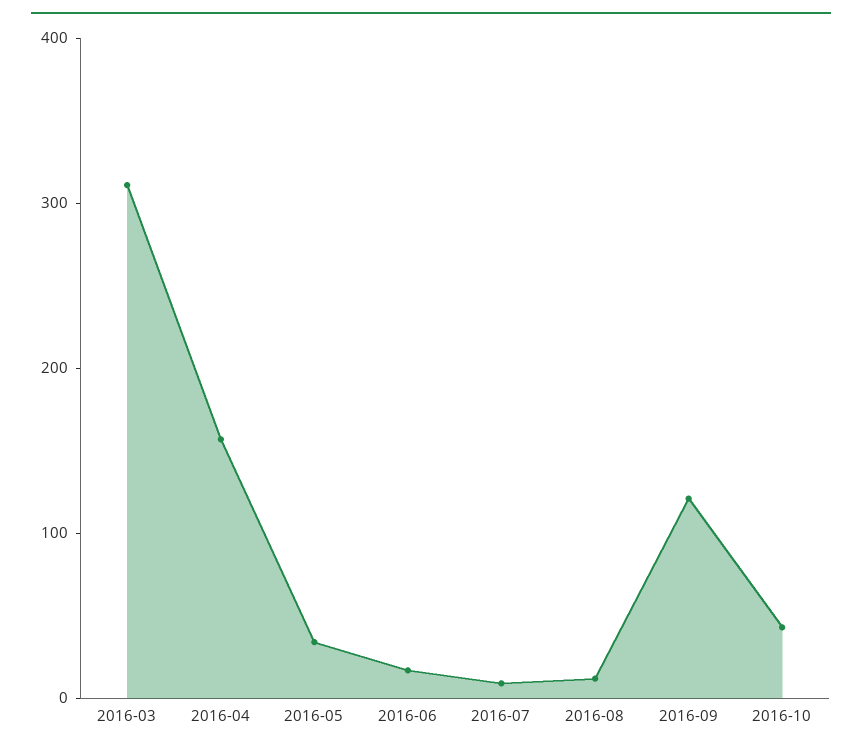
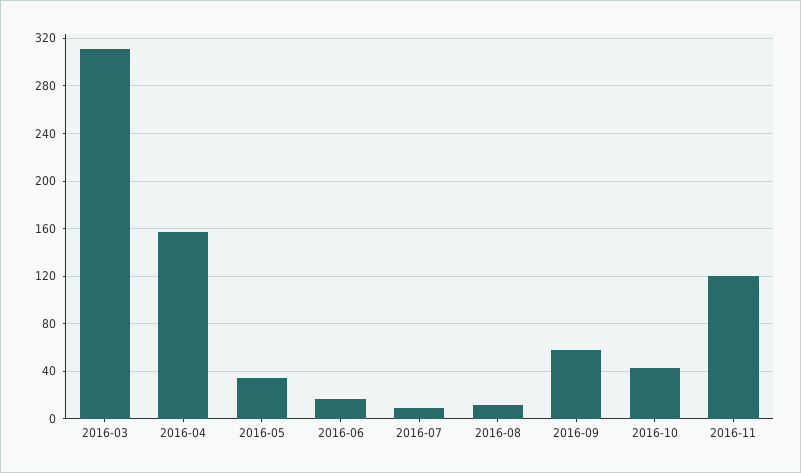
2016-09: 120 -> 60
2016-11: none -> 120

